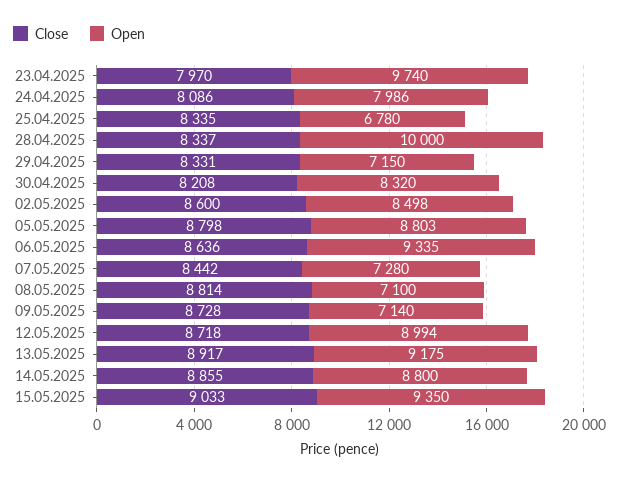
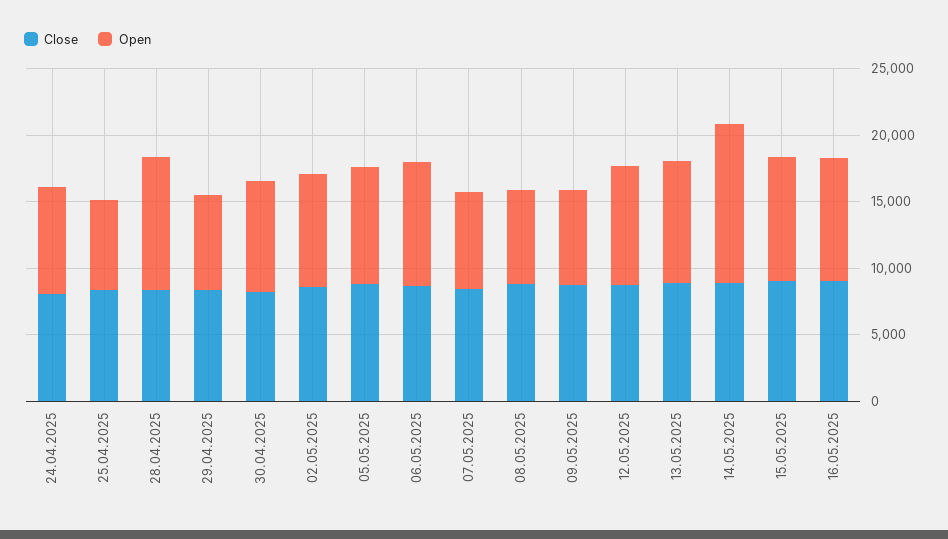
Close, 23.04.2025: 7970 -> none
Open, 23.04.2025: 9740 -> none
Open, 14.05.2025: 8800 -> 12000
Close, 16.05.2025: none -> 9000
Open, 16.05.2025: none -> 9000

